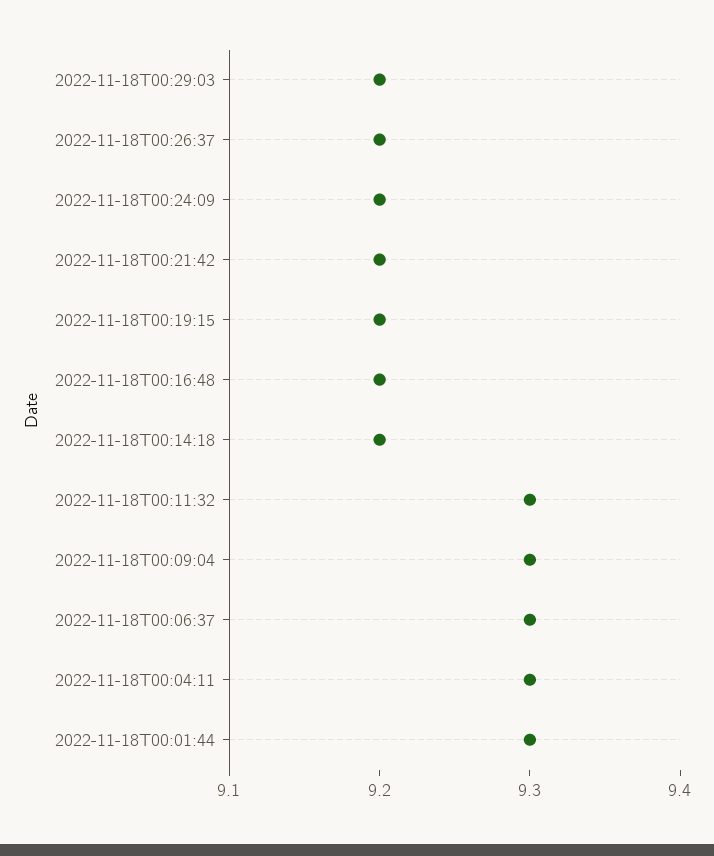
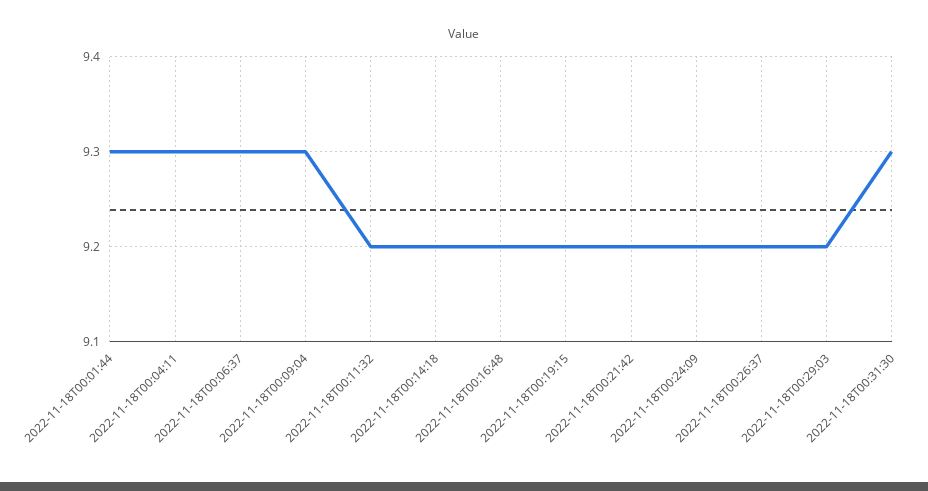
2022-11-18T00:11:32: 9.3 -> 9.2
2022-11-18T00:31:30: none -> 9.3

